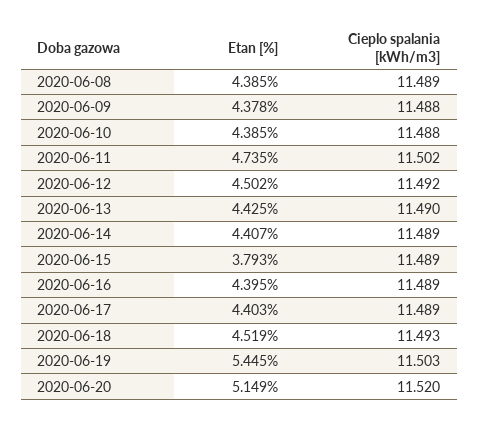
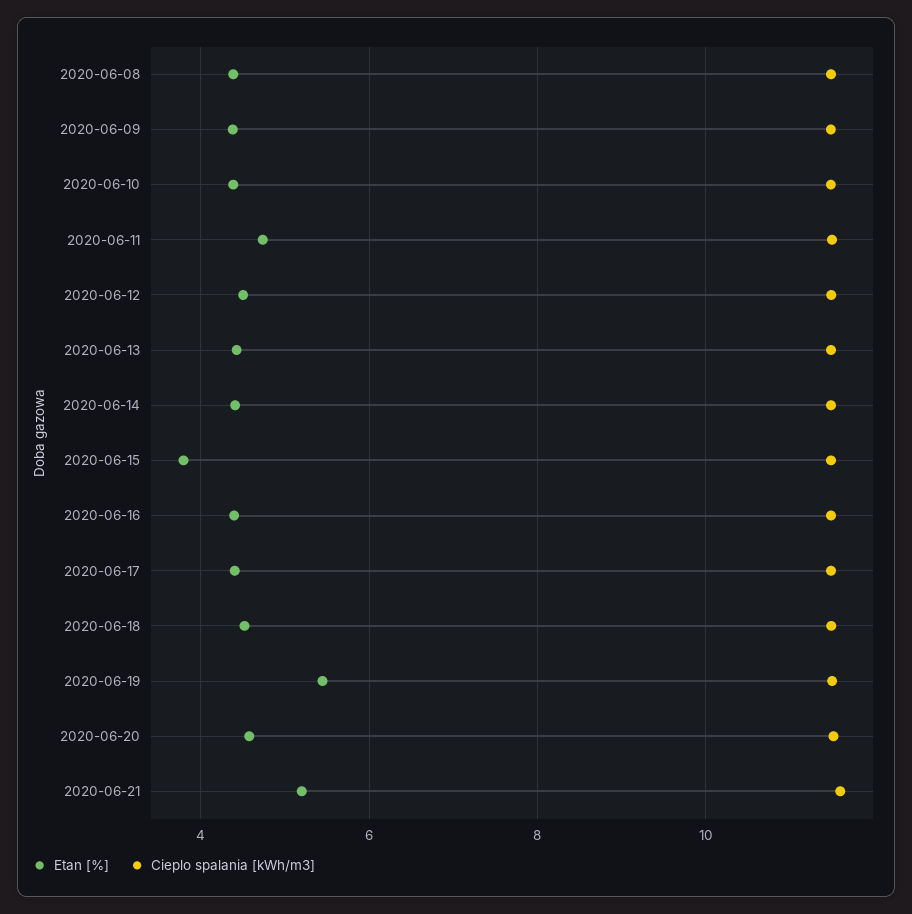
Etan [%], 2020-06-20: 5.149 -> 4.6
Etan [%], 2020-06-21: none -> 5.2
Cieplo spalania [kWh/m3], 2020-06-21: none -> 11.6

